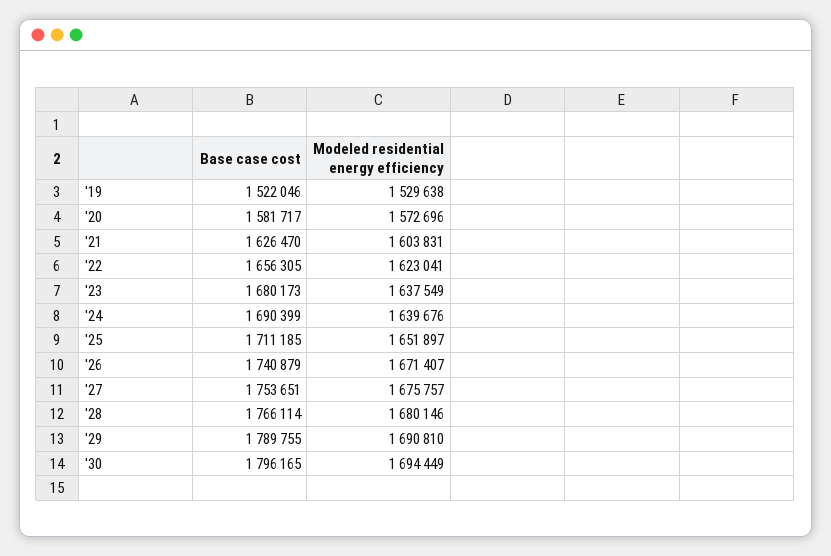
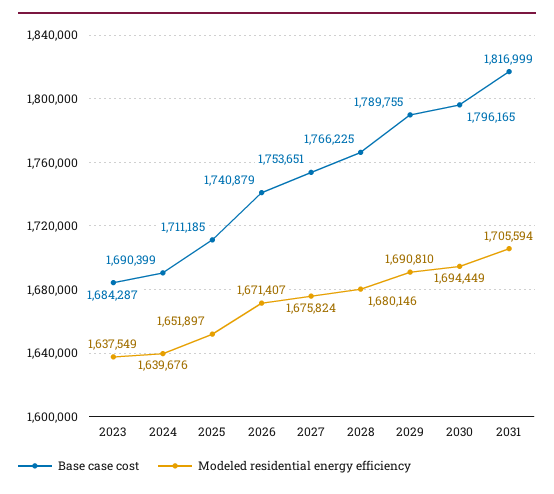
Base case cost, '19: 1522046 -> none
Modeled residential energy efficiency, '19: 1529638 -> none
Base case cost, '20: 1581717 -> none
Modeled residential energy efficiency, '20: 1572696 -> none
Base case cost, '21: 1626470 -> none
Modeled residential energy efficiency, '21: 1603831 -> none
Base case cost, '22: 1656305 -> none
Modeled residential energy efficiency, '22: 1623041 -> none
Base case cost, '23: 1680173 -> 1684287
Modeled residential energy efficiency, '27: 1675757 -> 1675824
Base case cost, '28: 1766114 -> 1766225
Base case cost, 2031: none -> 1816999
Modeled residential energy efficiency, 2031: none -> 1705594

